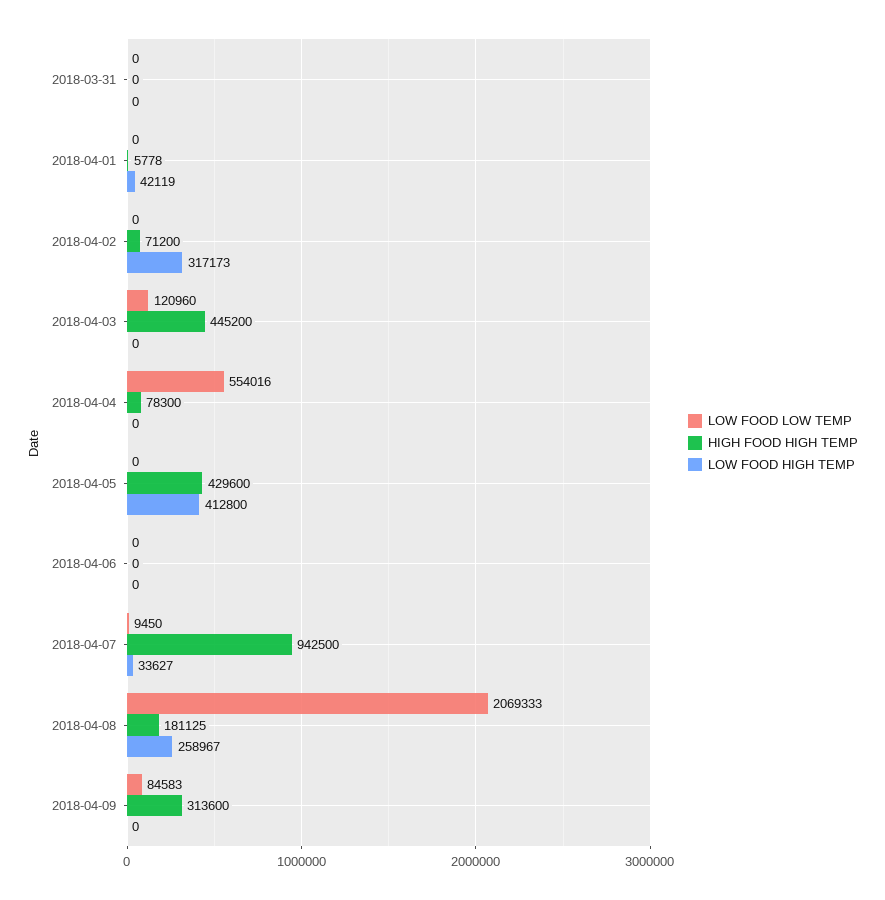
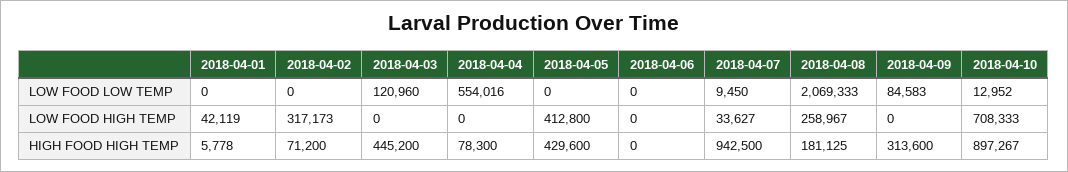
LOW FOOD LOW TEMP, 2018-03-31: 0 -> none
HIGH FOOD HIGH TEMP, 2018-03-31: 0 -> none
LOW FOOD HIGH TEMP, 2018-03-31: 0 -> none
LOW FOOD LOW TEMP, 2018-04-10: none -> 12952
LOW FOOD HIGH TEMP, 2018-04-10: none -> 708333
HIGH FOOD HIGH TEMP, 2018-04-10: none -> 897267

